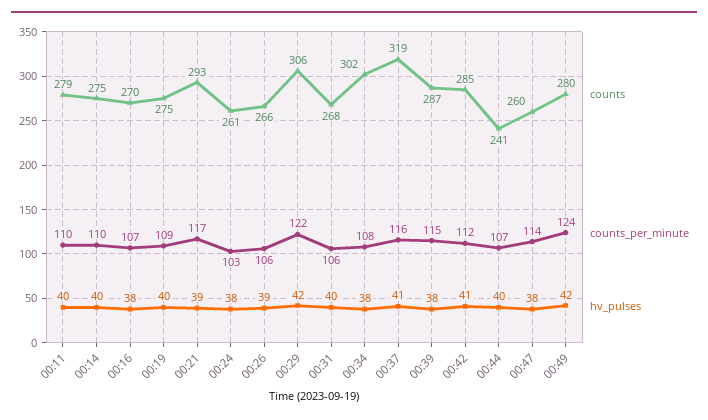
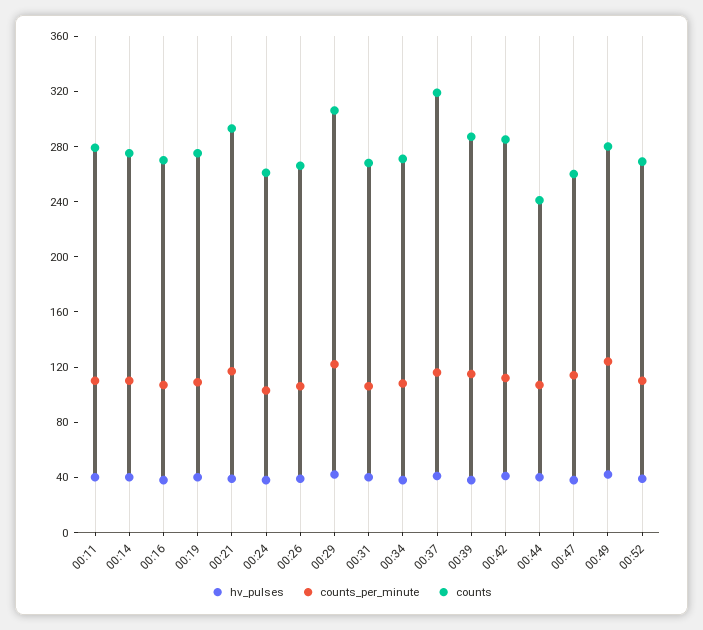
counts, 00:34: 302 -> 270
hv_pulses, 00:52: none -> 40
counts_per_minute, 00:52: none -> 110
counts, 00:52: none -> 270

